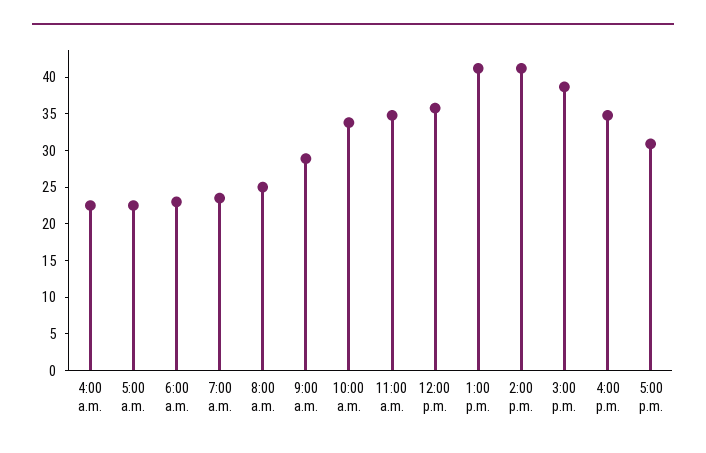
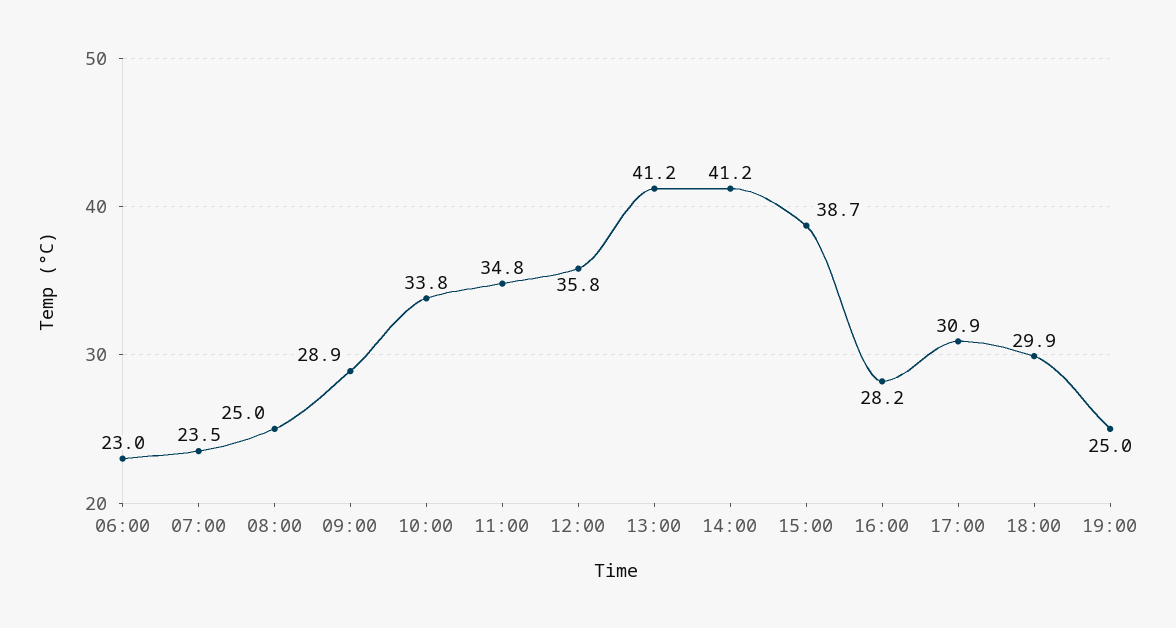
4:00 a.m.: 22.5 -> none
5:00 a.m.: 22.5 -> none
4:00 p.m.: 35 -> 28.2
18:00: none -> 29.9
19:00: none -> 25

